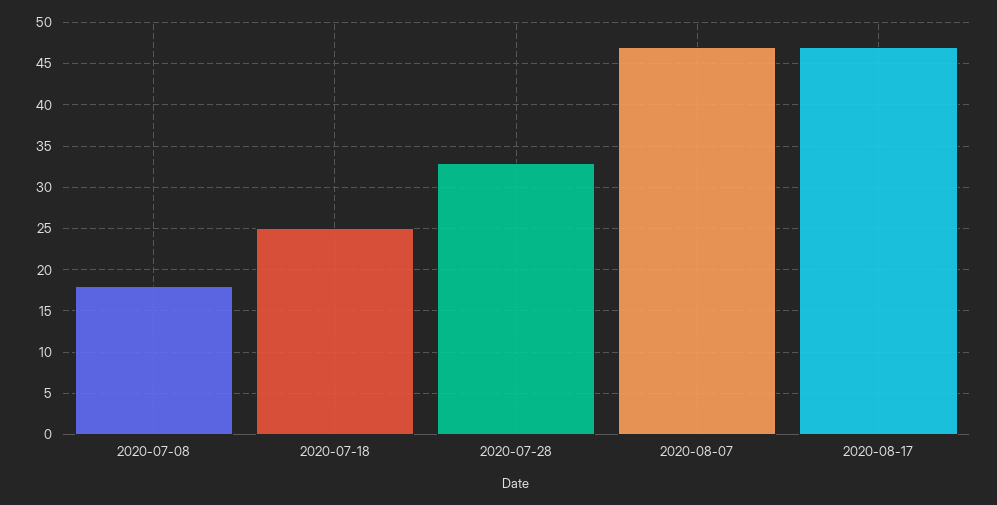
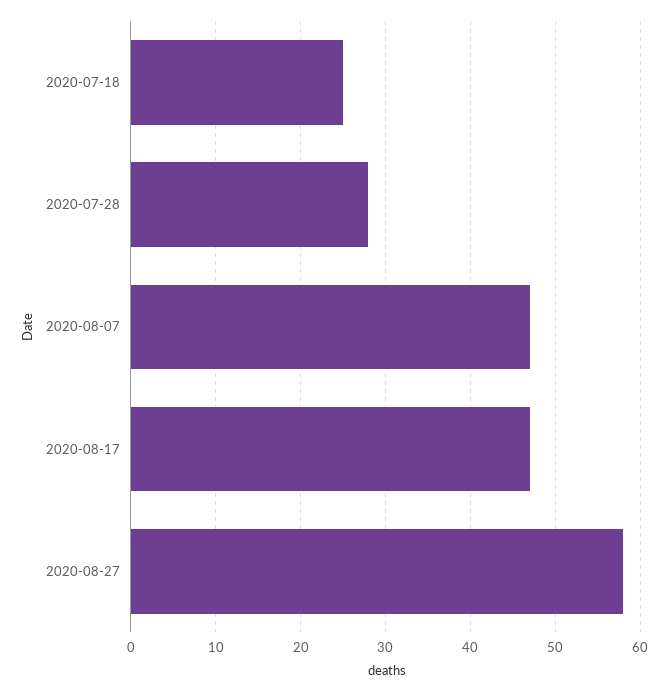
2020-07-08: 18 -> none
2020-07-28: 33 -> 28
2020-08-27: none -> 58

